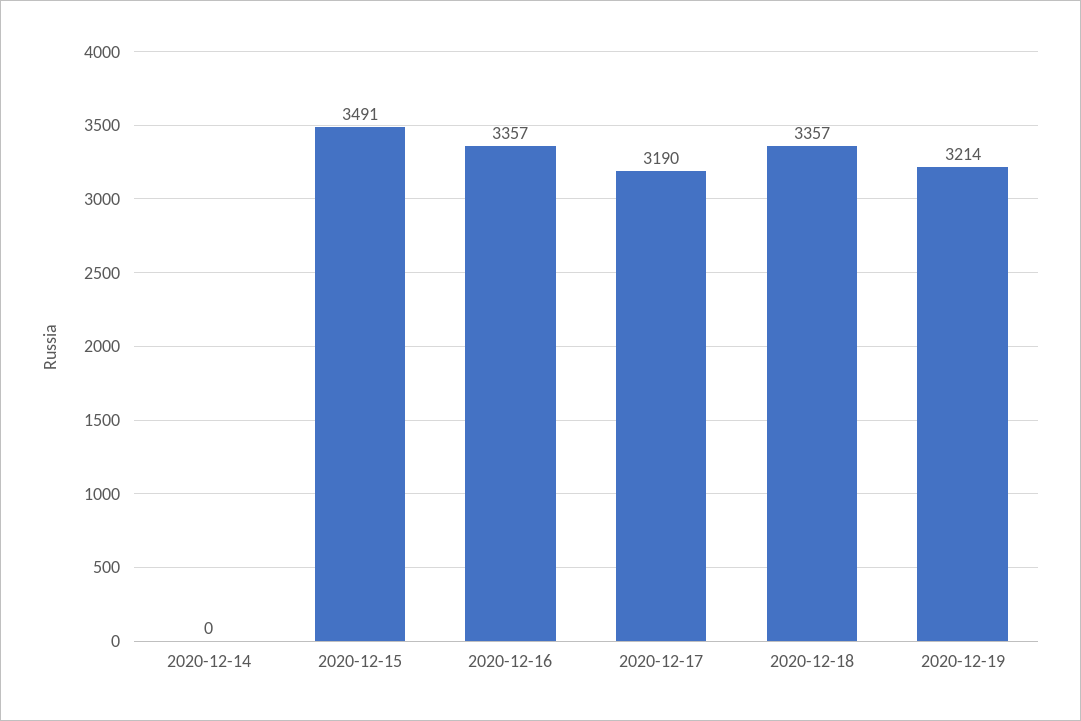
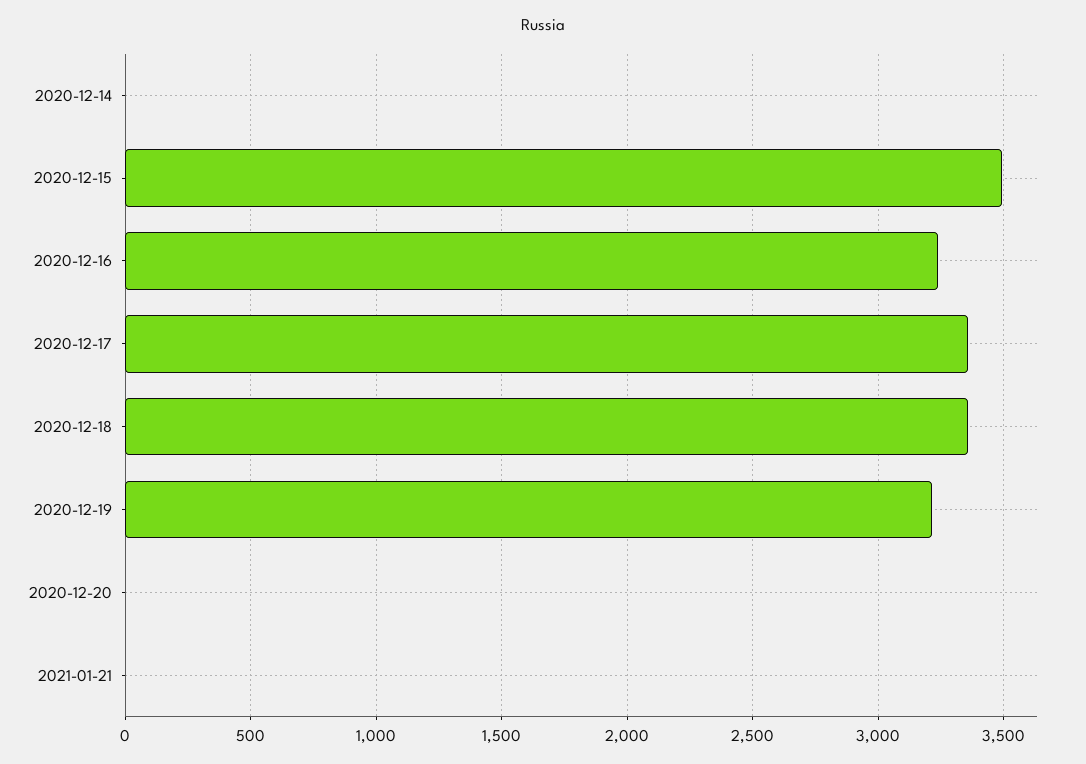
2020-12-16: 3357 -> 3250
2020-12-17: 3190 -> 3350
2020-12-20: none -> 0
2021-01-21: none -> 0

